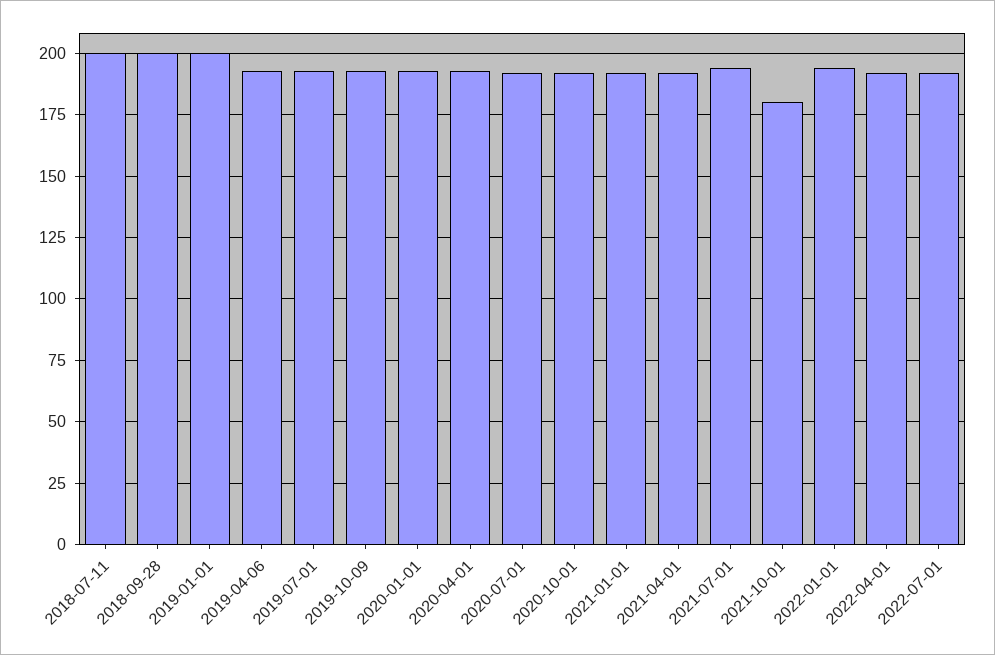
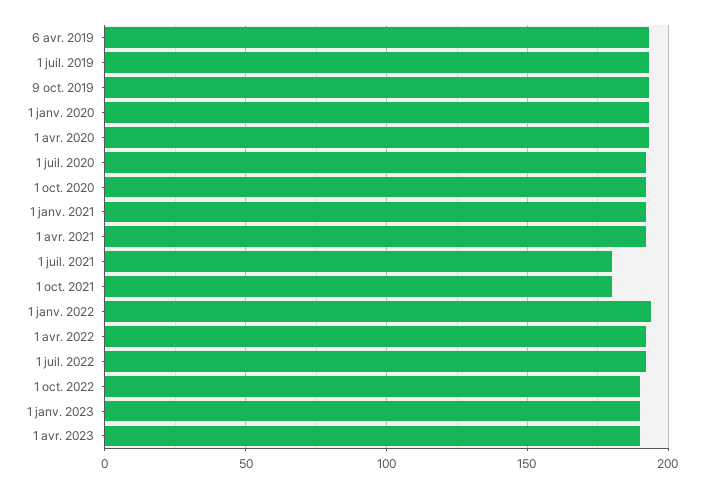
2018-07-11: 200 -> none
2018-09-28: 200 -> none
2019-01-01: 200 -> none
2021-07-01: 195 -> 180
1 oct. 2022: none -> 190
1 janv. 2023: none -> 190
1 avr. 2023: none -> 190

